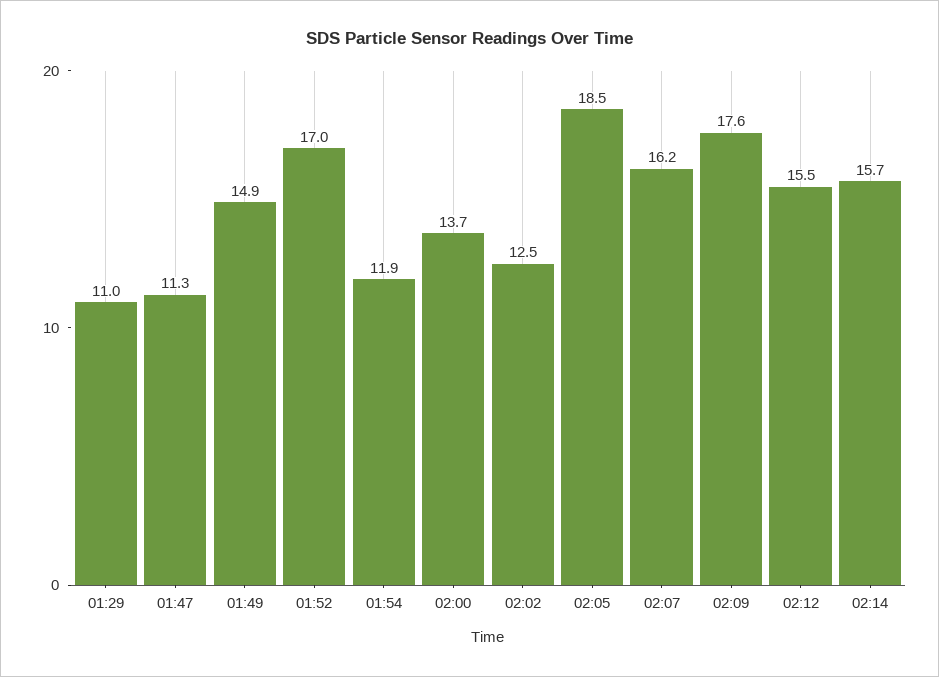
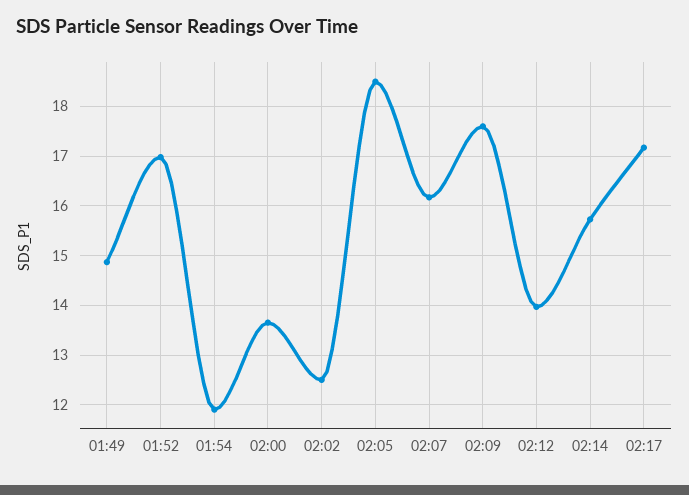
01:29: 11 -> none
01:47: 11.3 -> none
02:12: 15.5 -> 14
02:17: none -> 17.2

